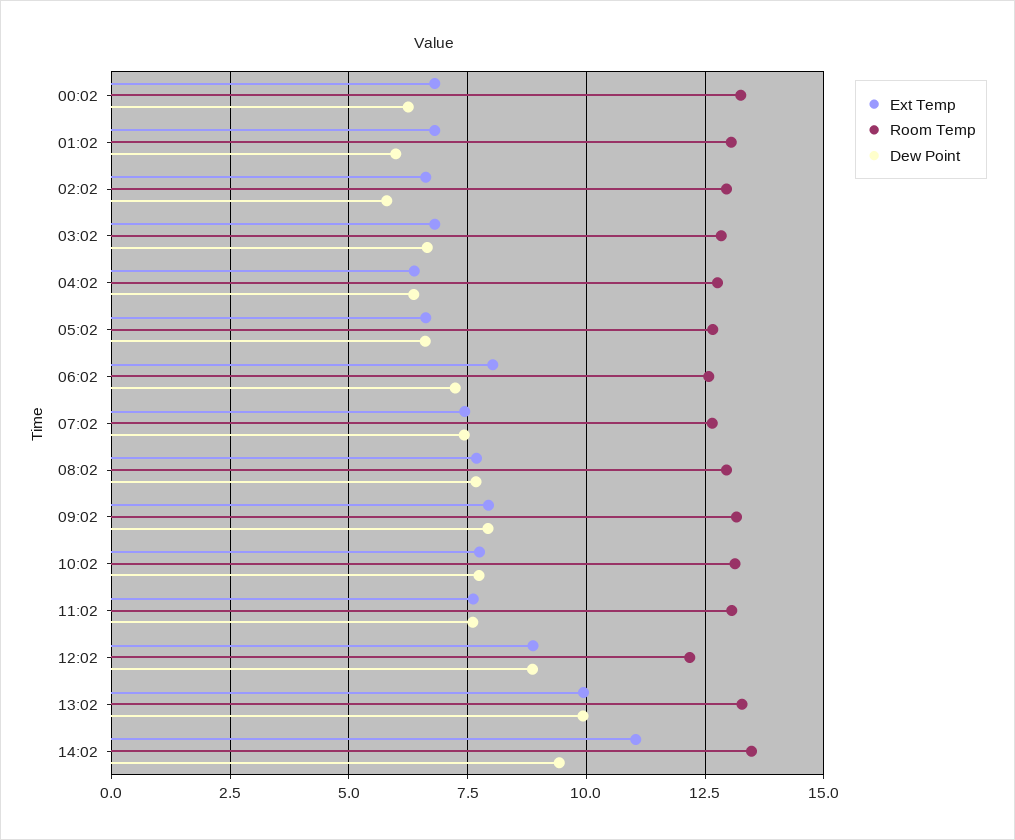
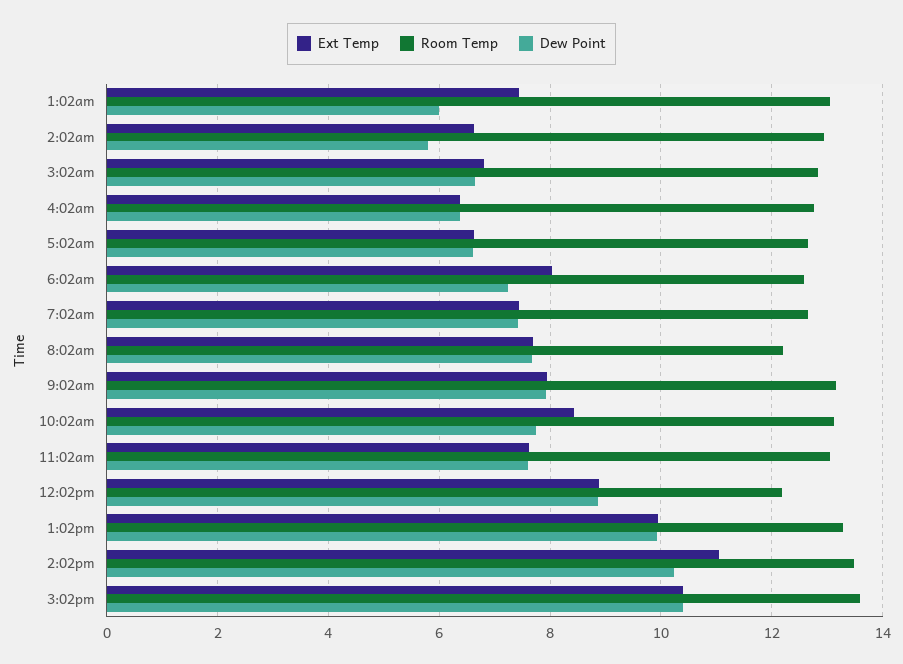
Ext Temp, 00:02: 6.75 -> none
Room Temp, 00:02: 13.25 -> none
Dew Point, 00:02: 6.25 -> none
Ext Temp, 01:02: 6.75 -> 7.4
Room Temp, 08:02: 13 -> 12.2
Ext Temp, 10:02: 7.75 -> 8.4
Dew Point, 14:02: 9.5 -> 10.2
Ext Temp, 3:02pm: none -> 10.4
Room Temp, 3:02pm: none -> 13.6
Dew Point, 3:02pm: none -> 10.4

